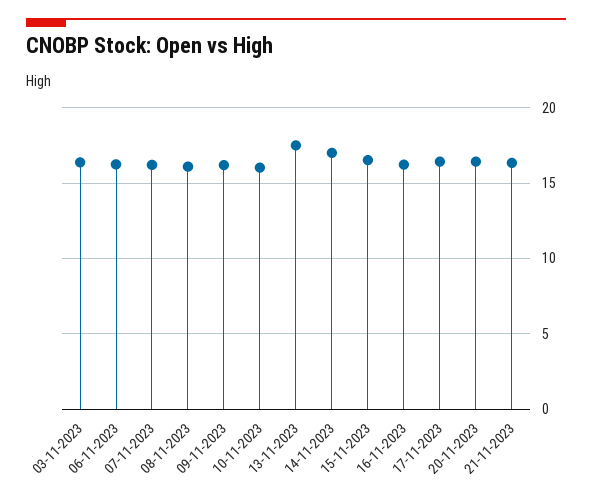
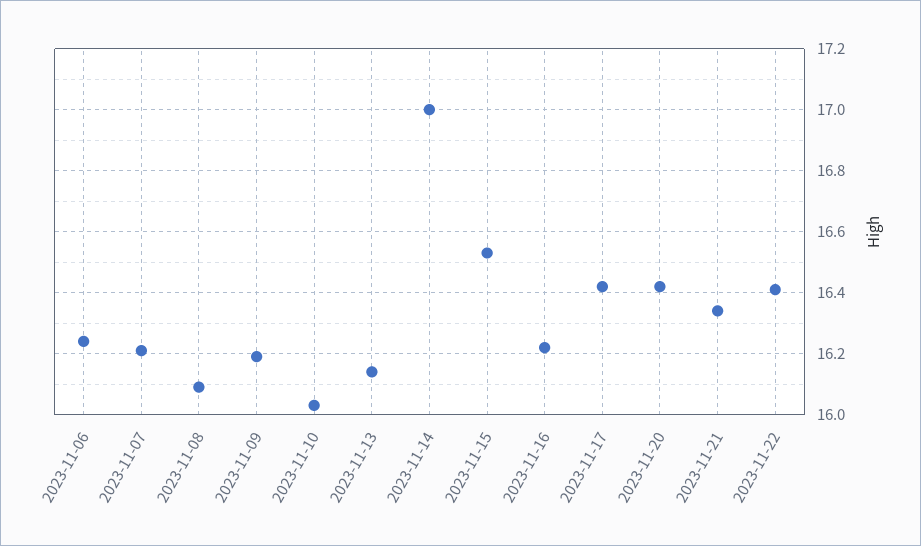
03-11-2023: 16.5 -> none
13-11-2023: 17.5 -> 16.15
2023-11-22: none -> 16.4

